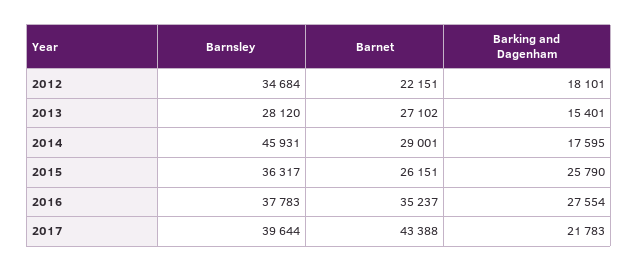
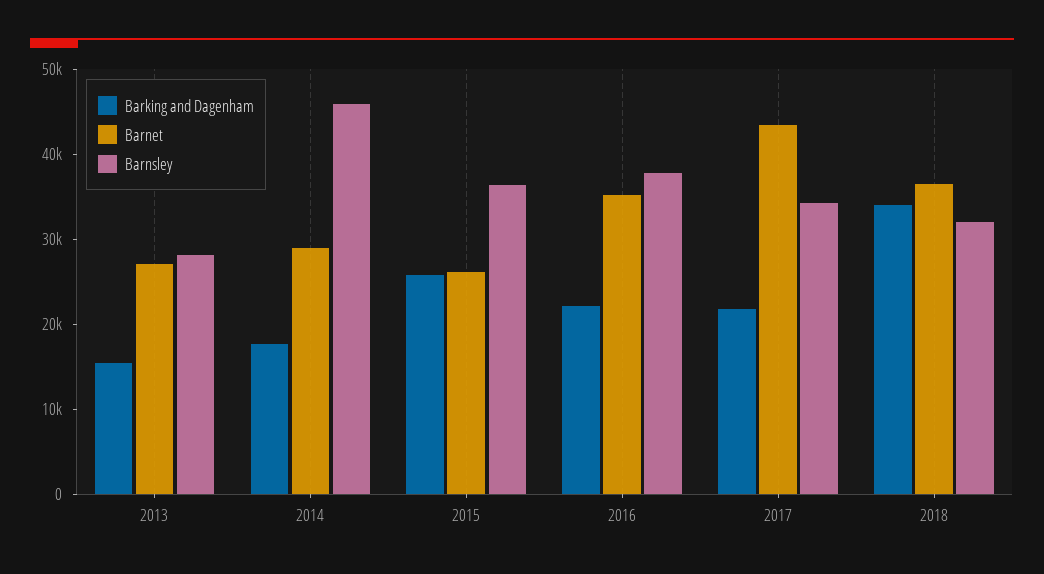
Barnsley, 2012: 34684 -> none
Barnet, 2012: 22151 -> none
Barking and Dagenham, 2012: 18101 -> none
Barking and Dagenham, 2016: 27554 -> 22000
Barnsley, 2017: 39644 -> 34000
Barking and Dagenham, 2018: none -> 34000
Barnet, 2018: none -> 36000
Barnsley, 2018: none -> 32000

